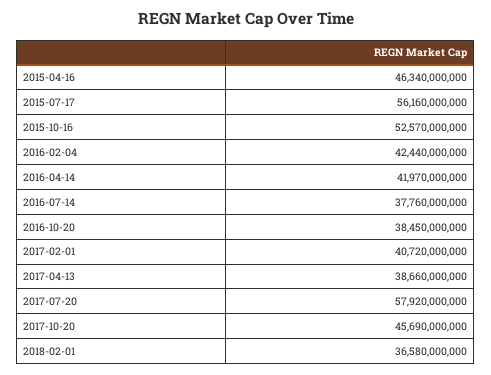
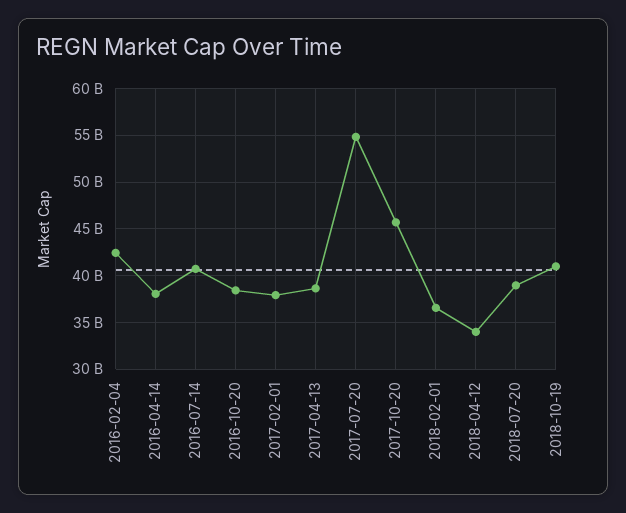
2015-04-16: 46340000000 -> none
2015-07-17: 56160000000 -> none
2015-10-16: 52570000000 -> none
2016-04-14: 41970000000 -> 38000000000
2016-07-14: 37760000000 -> 41000000000
2017-02-01: 40720000000 -> 38000000000
2017-07-20: 57920000000 -> 55000000000
2018-04-12: none -> 34000000000
2018-07-20: none -> 39000000000
2018-10-19: none -> 41000000000

